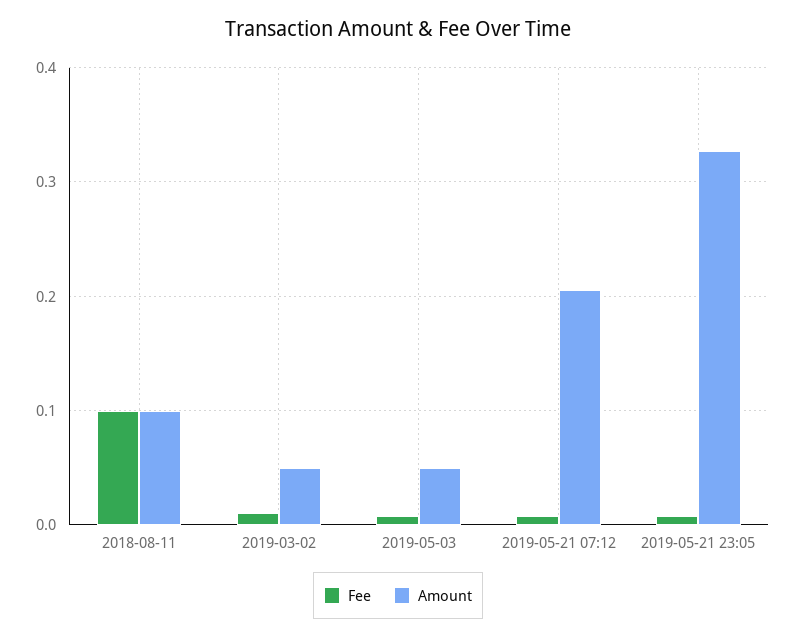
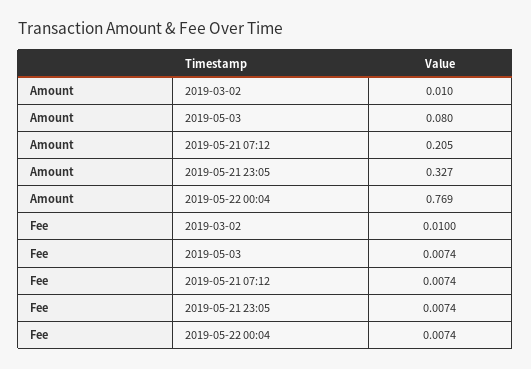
Fee, 2018-08-11: 0.1 -> none
Amount, 2018-08-11: 0.1 -> none
Amount, 2019-03-02: 0.05 -> 0.01
Amount, 2019-05-03: 0.05 -> 0.08
Amount, 2019-05-22 00:04: none -> 0.769
Fee, 2019-05-22 00:04: none -> 0.0074

